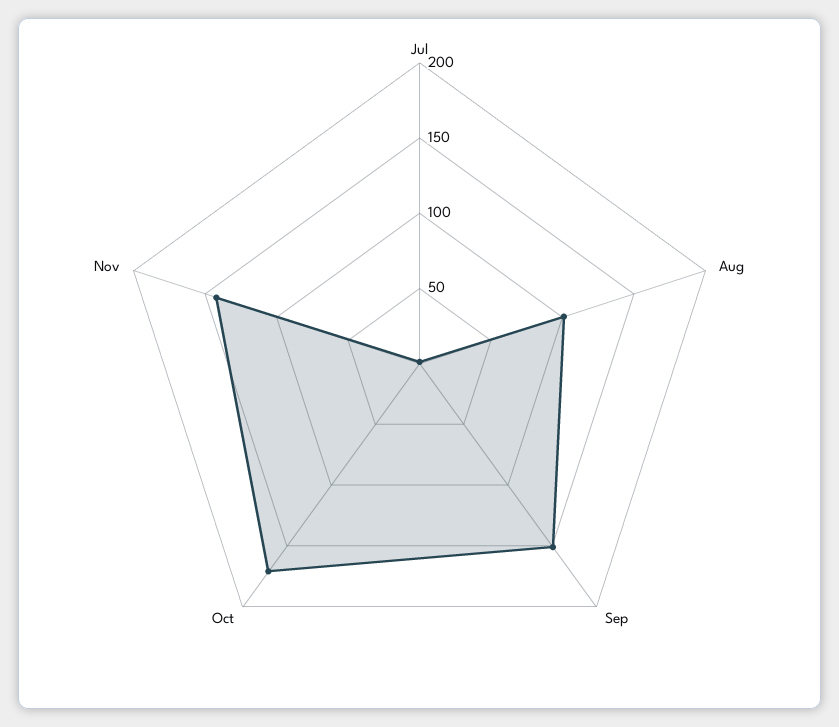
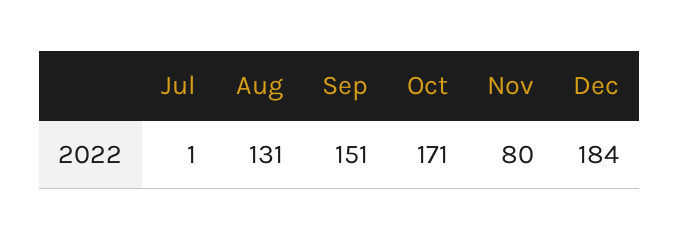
Aug: 100 -> 131
Nov: 140 -> 80
Dec: none -> 184

